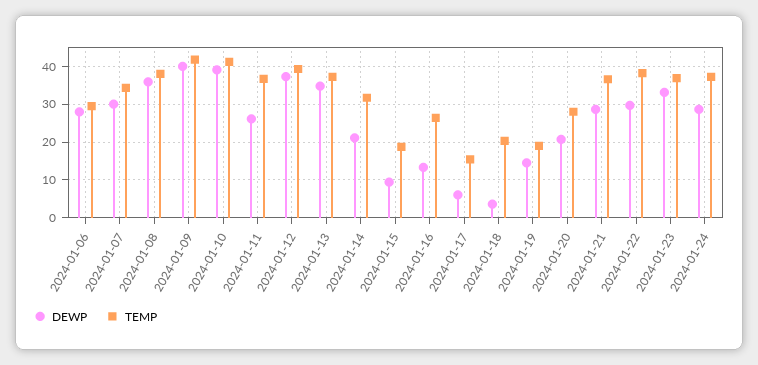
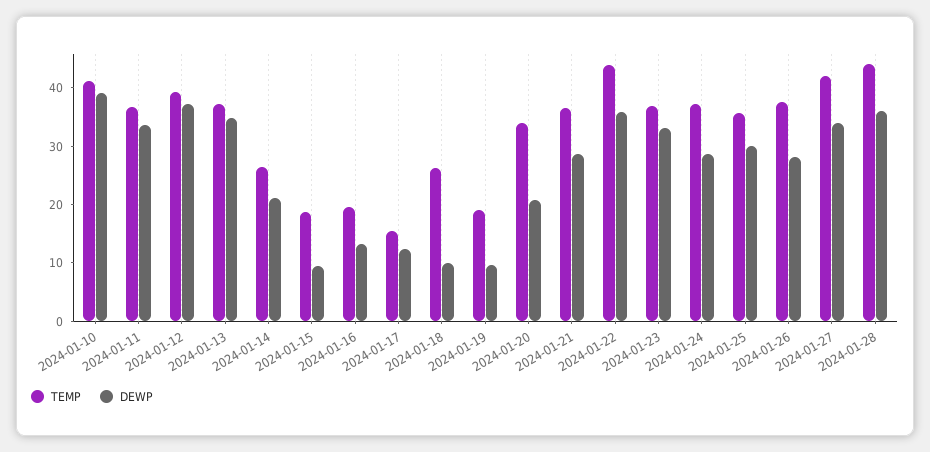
DEWP, 2024-01-06: 28 -> none
TEMP, 2024-01-06: 30 -> none
DEWP, 2024-01-07: 30 -> none
TEMP, 2024-01-07: 34 -> none
DEWP, 2024-01-08: 36 -> none
TEMP, 2024-01-08: 38 -> none
DEWP, 2024-01-09: 40 -> none
TEMP, 2024-01-09: 42 -> none
DEWP, 2024-01-11: 26 -> 34
TEMP, 2024-01-14: 32 -> 26
TEMP, 2024-01-16: 26 -> 20
DEWP, 2024-01-17: 6 -> 12
DEWP, 2024-01-18: 4 -> 10
TEMP, 2024-01-18: 20 -> 26
DEWP, 2024-01-19: 14 -> 10
TEMP, 2024-01-20: 28 -> 34
DEWP, 2024-01-22: 30 -> 36
TEMP, 2024-01-22: 38 -> 44
TEMP, 2024-01-25: none -> 36
DEWP, 2024-01-25: none -> 30
TEMP, 2024-01-26: none -> 38
DEWP, 2024-01-26: none -> 28
TEMP, 2024-01-27: none -> 42
DEWP, 2024-01-27: none -> 34
TEMP, 2024-01-28: none -> 44
DEWP, 2024-01-28: none -> 36

